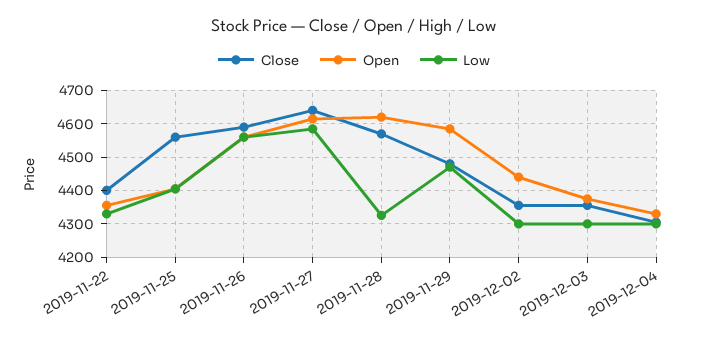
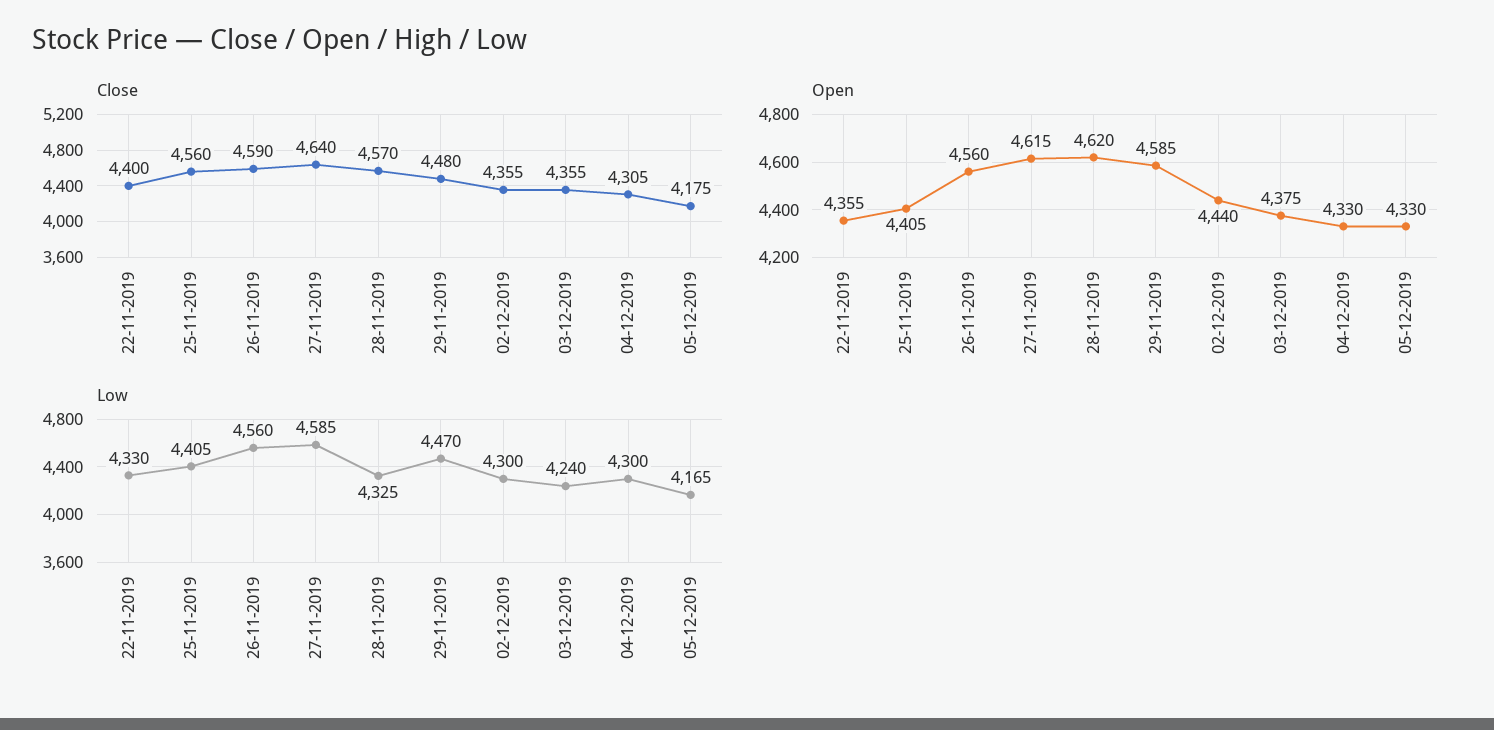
Low, 2019-12-03: 4300 -> 4240
Close, 05-12-2019: none -> 4175
Open, 05-12-2019: none -> 4330
Low, 05-12-2019: none -> 4165

